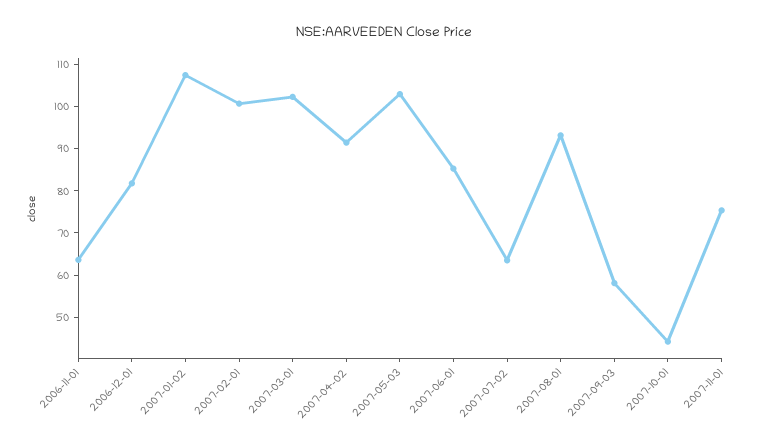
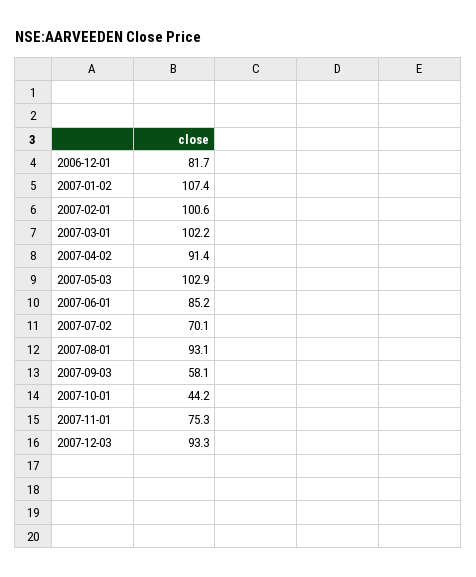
2006-11-01: 64 -> none
2007-07-02: 64 -> 70.1
2007-12-03: none -> 93.3

